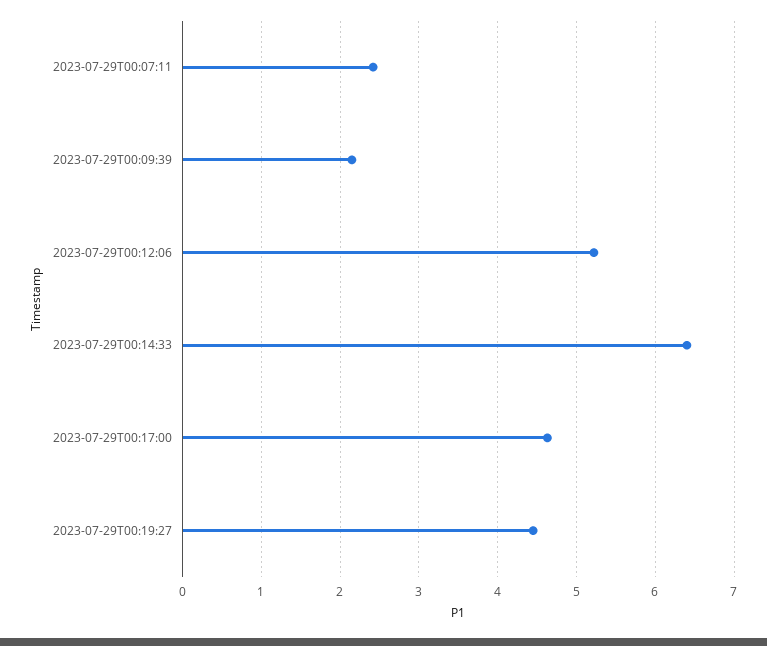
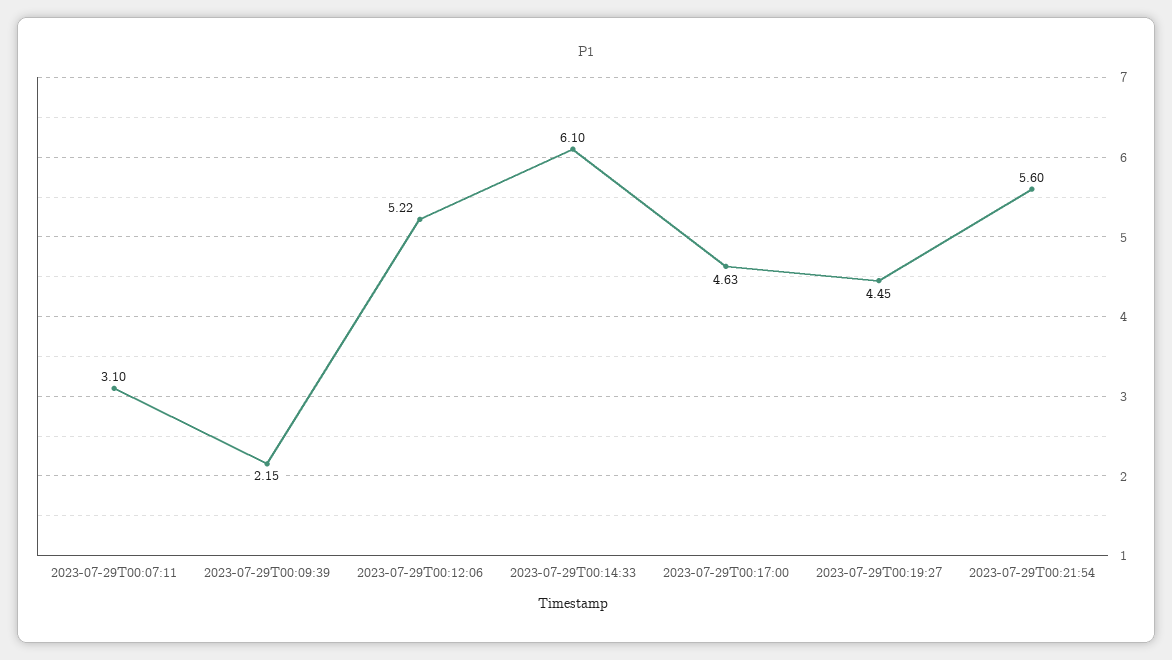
2023-07-29T00:07:11: 2.4 -> 3.1
2023-07-29T00:14:33: 6.4 -> 6.1
2023-07-29T00:21:54: none -> 5.6

